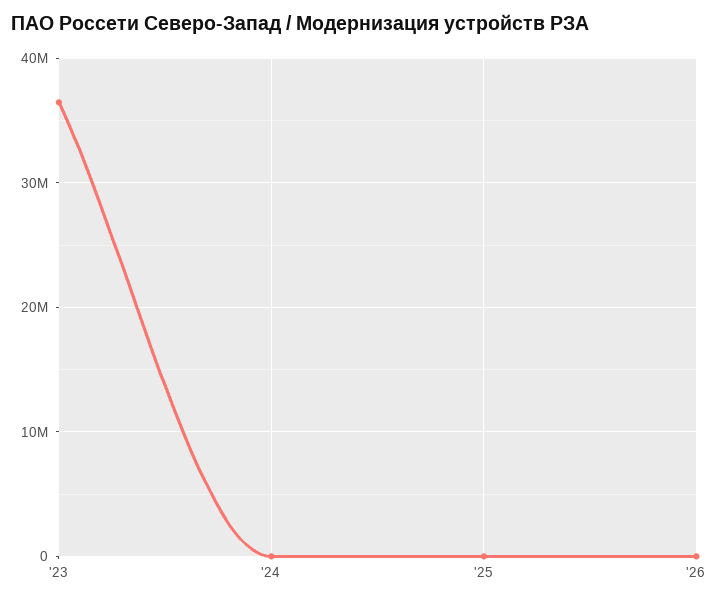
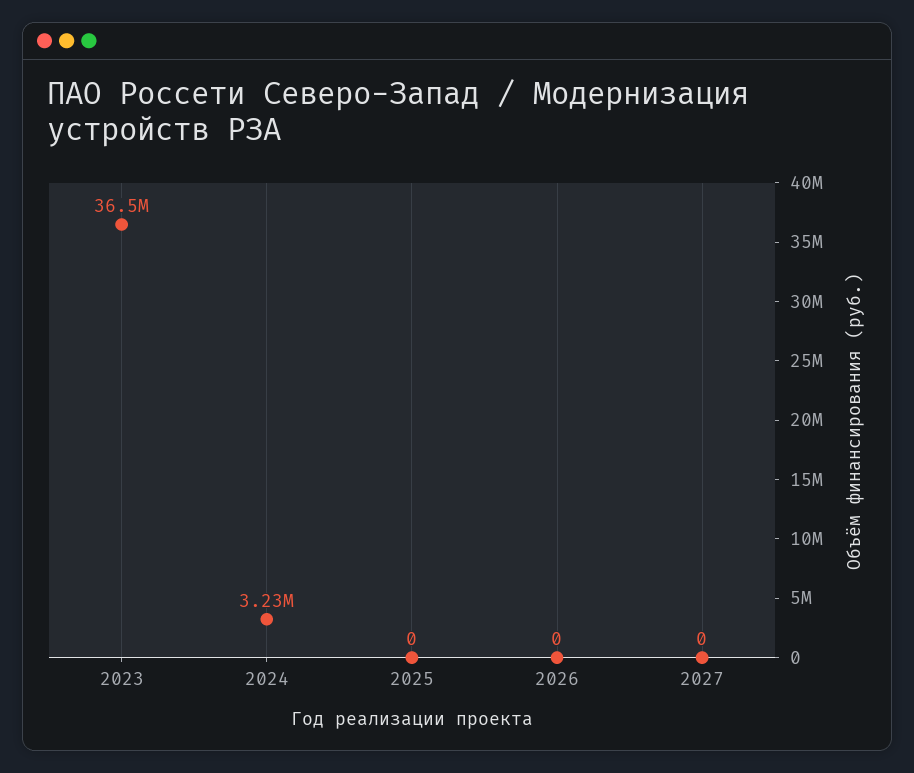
'24: 0 -> 3230000
2027: none -> 0

